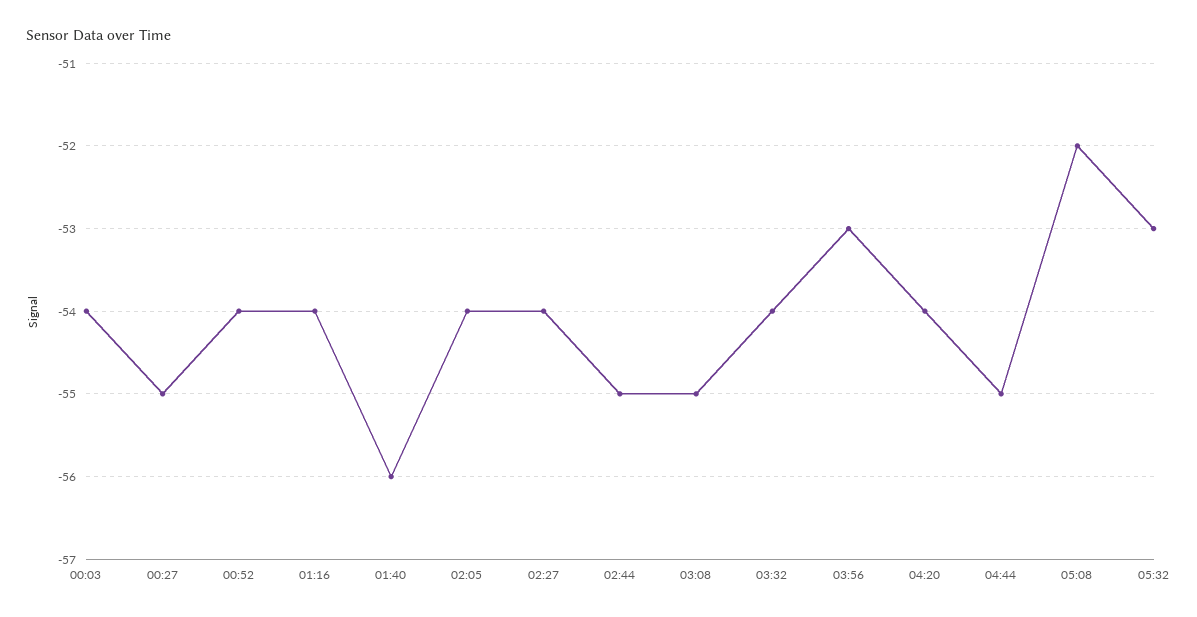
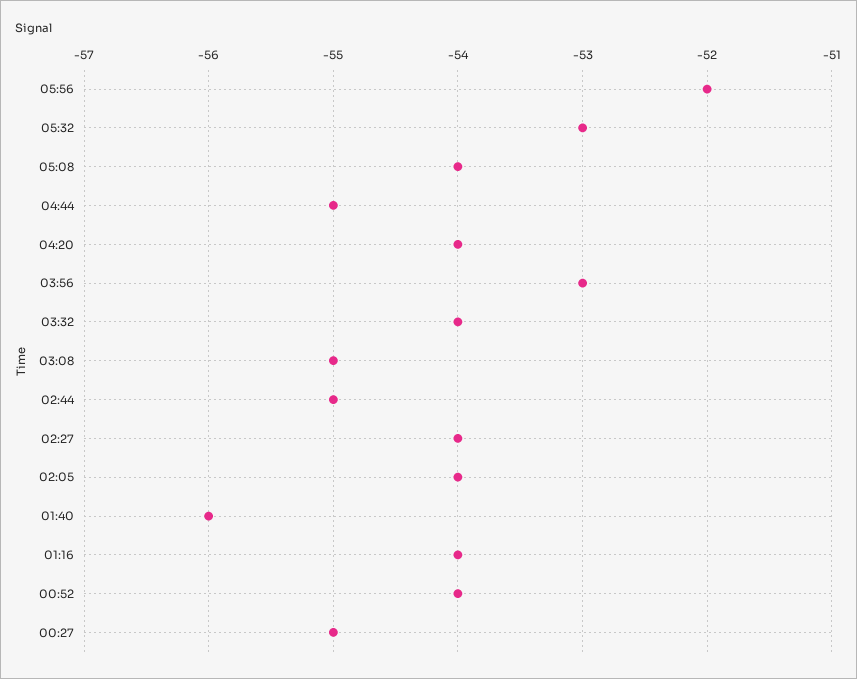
00:03: -54 -> none
05:08: -52 -> -54
05:56: none -> -52

